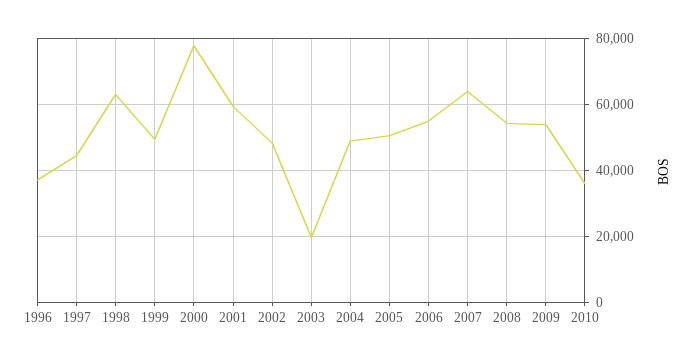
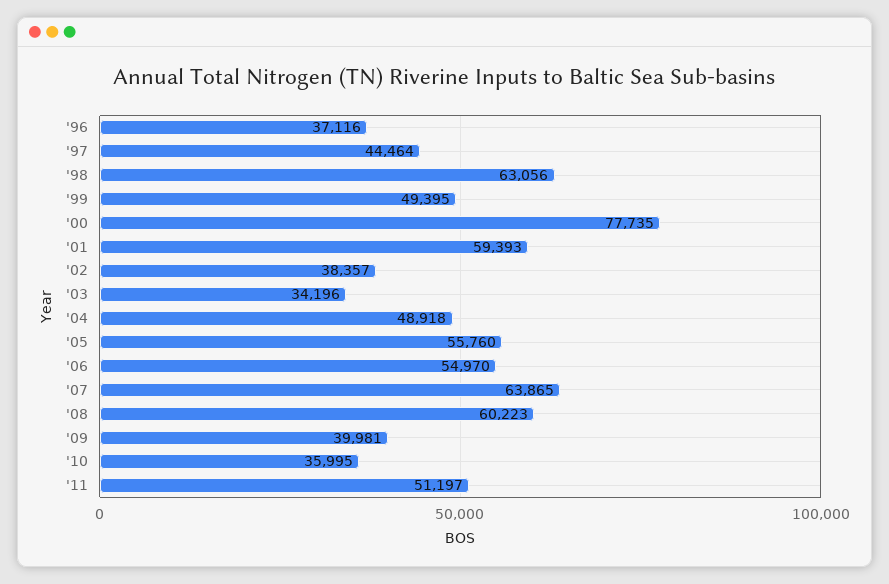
2002: 48000 -> 38357
2003: 20000 -> 34196
2005: 50000 -> 55760
2008: 54000 -> 60223
2009: 54000 -> 39981
'11: none -> 51197

